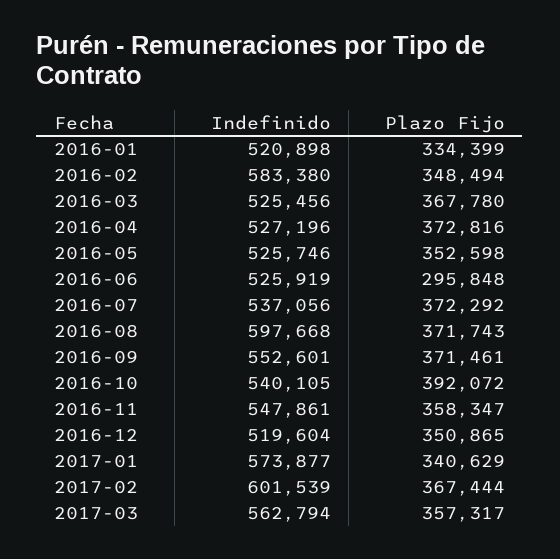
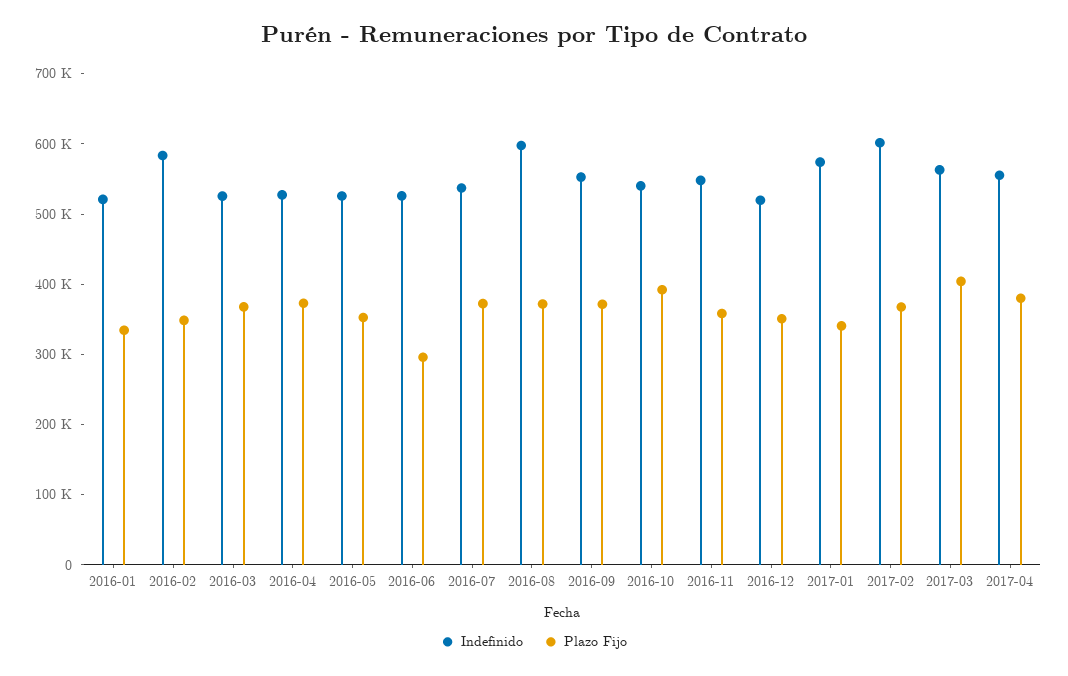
Plazo Fijo, 2017-03: 357317 -> 400000
Indefinido, 2017-04: none -> 560000
Plazo Fijo, 2017-04: none -> 380000

